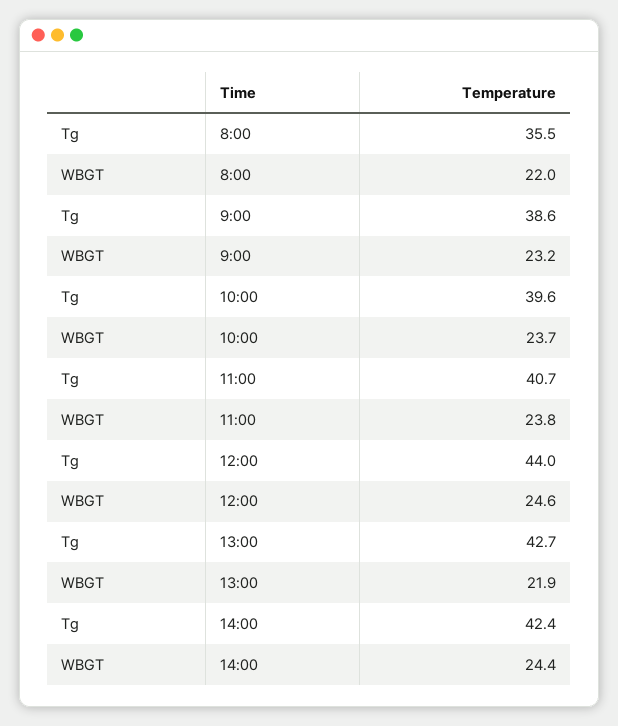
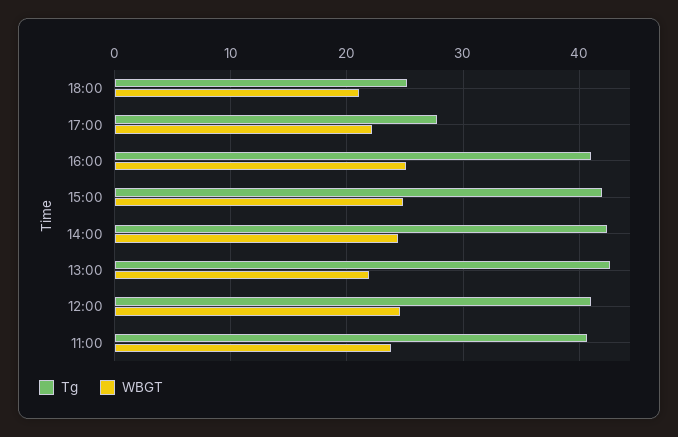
Tg, 8:00: 35.5 -> none
WBGT, 8:00: 22 -> none
Tg, 9:00: 38.6 -> none
WBGT, 9:00: 23.2 -> none
Tg, 10:00: 39.6 -> none
WBGT, 10:00: 23.7 -> none
Tg, 12:00: 44 -> 41
Tg, 18:00: none -> 25
WBGT, 18:00: none -> 21
Tg, 17:00: none -> 28
WBGT, 17:00: none -> 22
Tg, 16:00: none -> 41
WBGT, 16:00: none -> 25
Tg, 15:00: none -> 42
WBGT, 15:00: none -> 25

